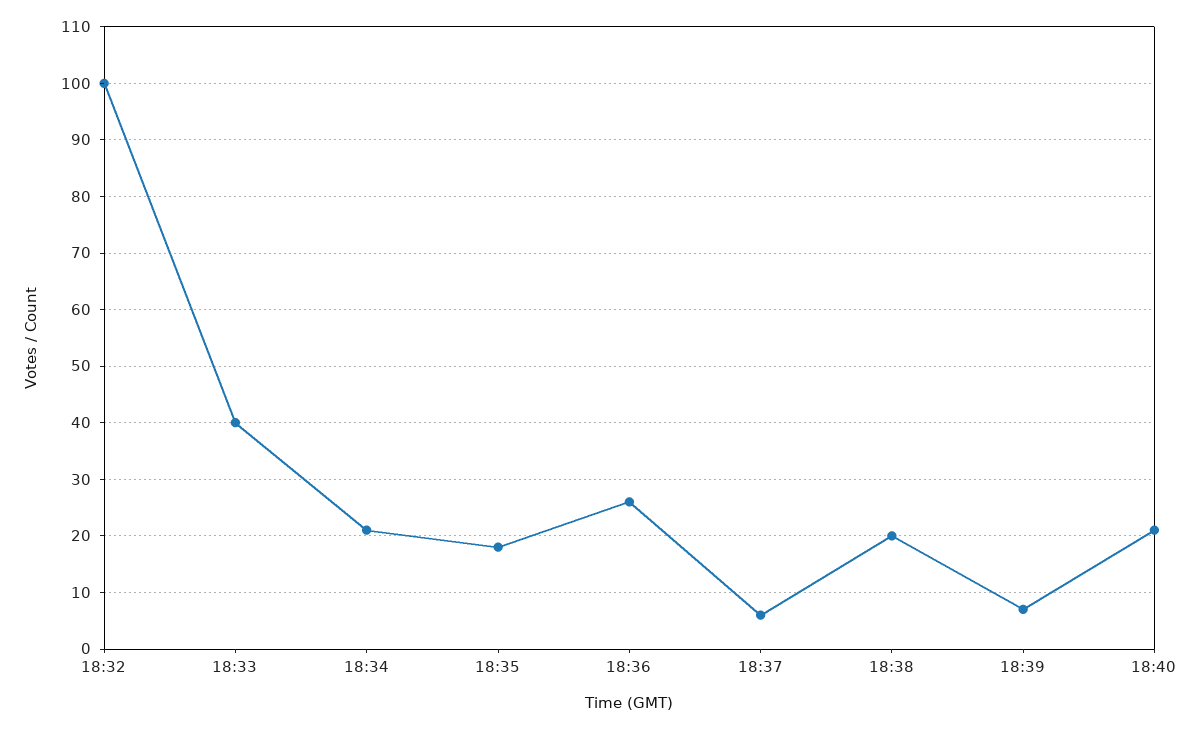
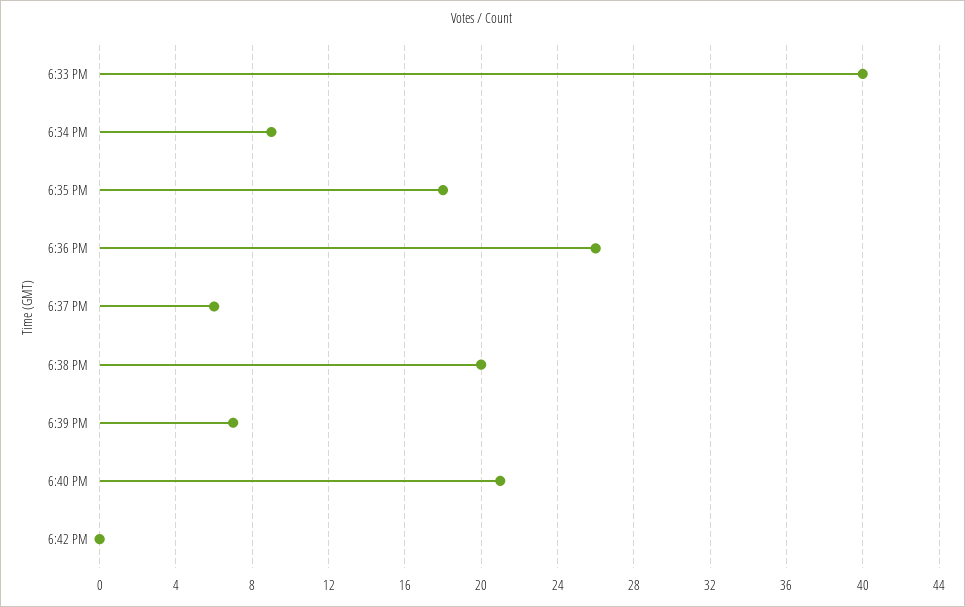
18:32: 100 -> none
18:34: 20 -> 9
6:42 PM: none -> 0

